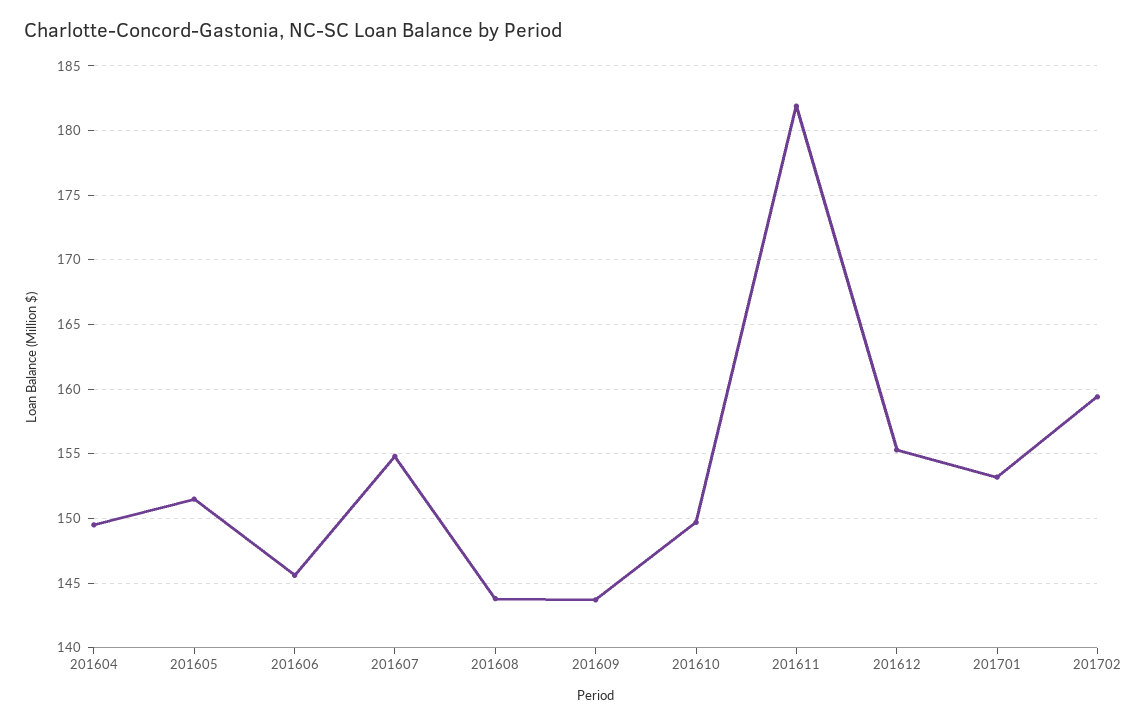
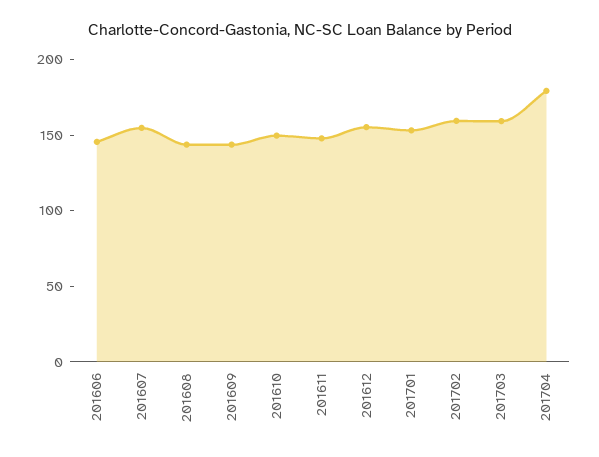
201604: 149.5 -> none
201605: 151.5 -> none
201611: 182 -> 150
201703: none -> 160
201704: none -> 180

